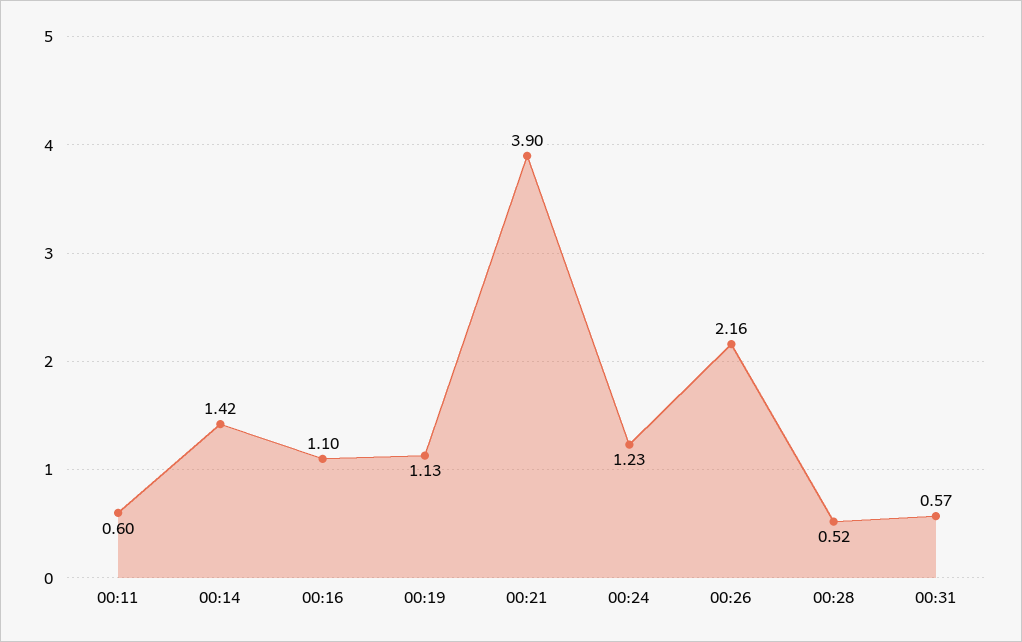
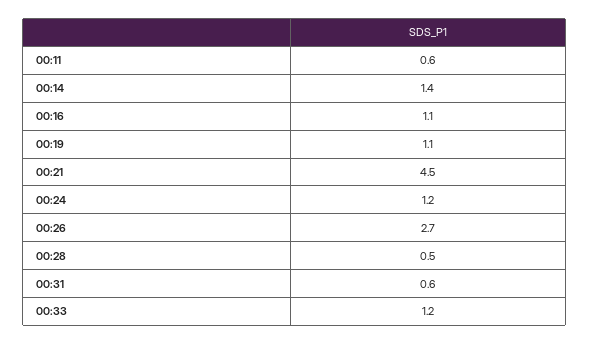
00:21: 3.9 -> 4.5
00:26: 2.16 -> 2.7
00:33: none -> 1.2

